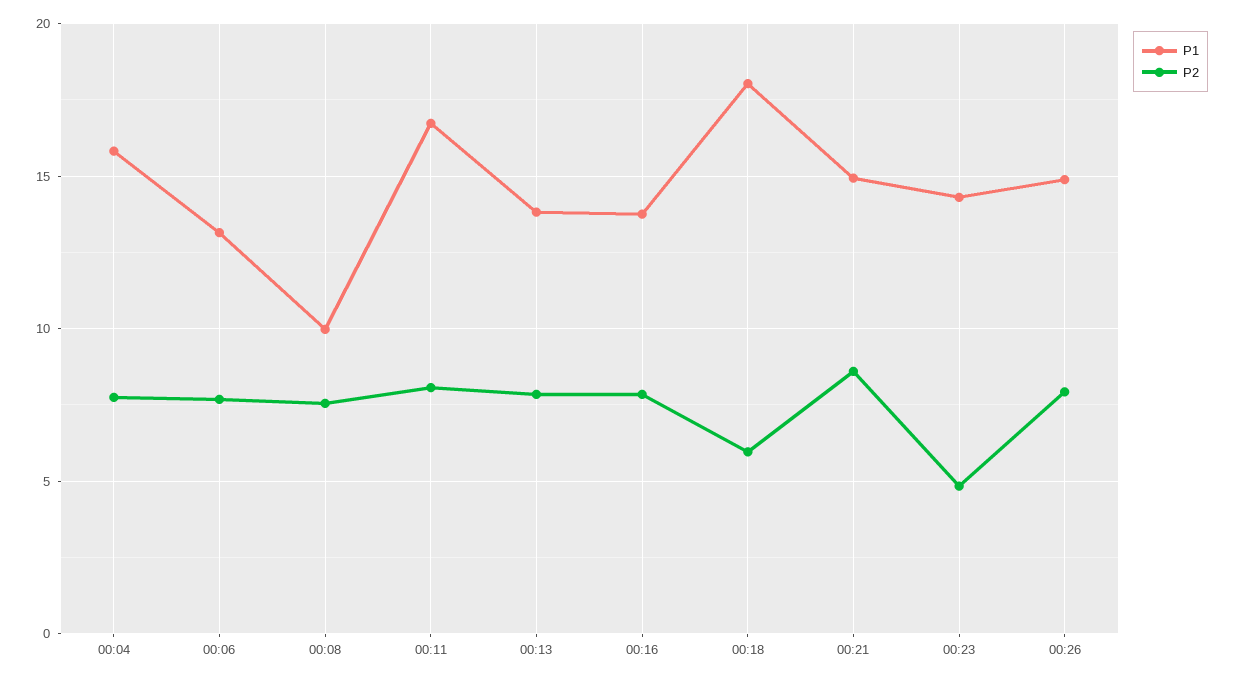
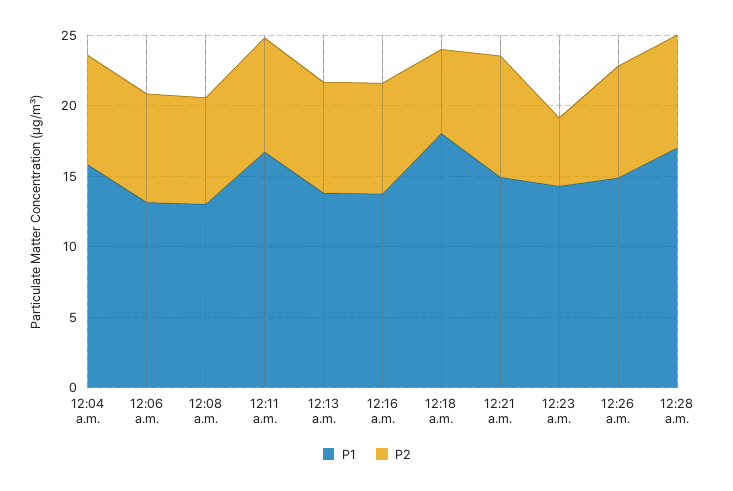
P1, 00:08: 10 -> 13
P1, 12:28 a.m.: none -> 17
P2, 12:28 a.m.: none -> 8

